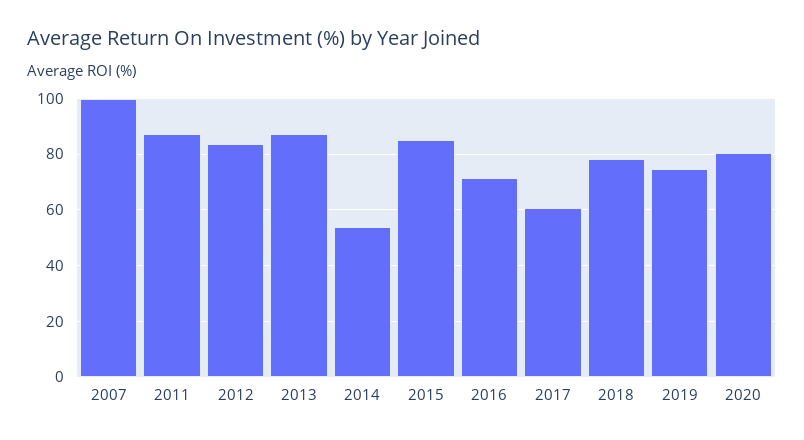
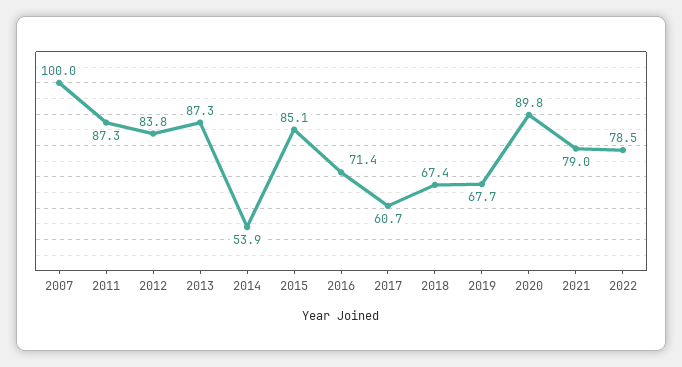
2018: 77.5 -> 67.4
2019: 75 -> 67.7
2020: 80 -> 89.8
2021: none -> 79
2022: none -> 78.5

